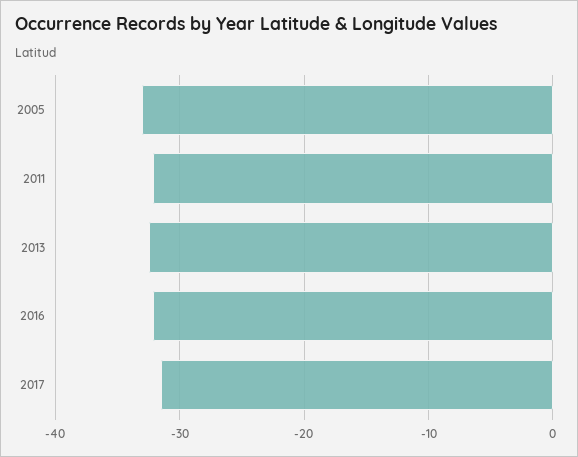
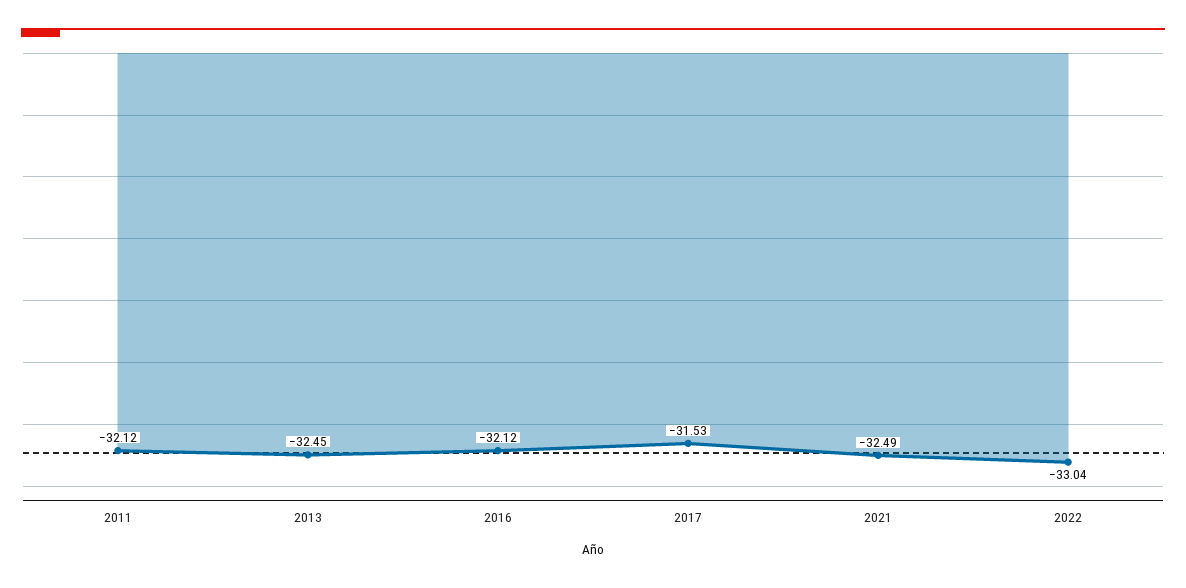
2005: -33 -> none
2021: none -> -32.49
2022: none -> -33.04

